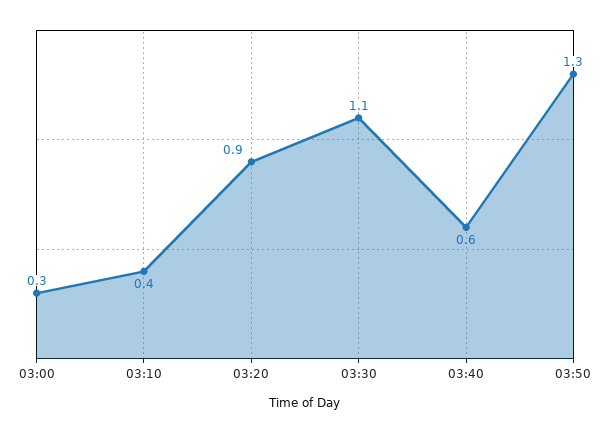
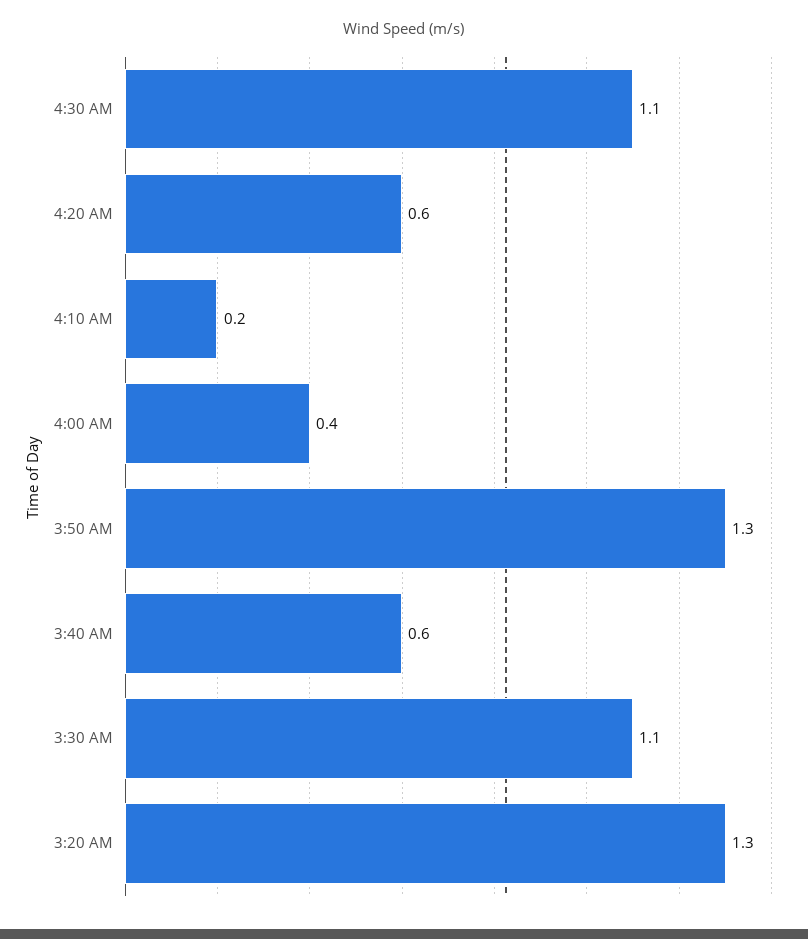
03:00: 0.3 -> none
03:10: 0.4 -> none
03:20: 0.9 -> 1.3
4:30 AM: none -> 1.1
4:20 AM: none -> 0.6
4:10 AM: none -> 0.2
4:00 AM: none -> 0.4

